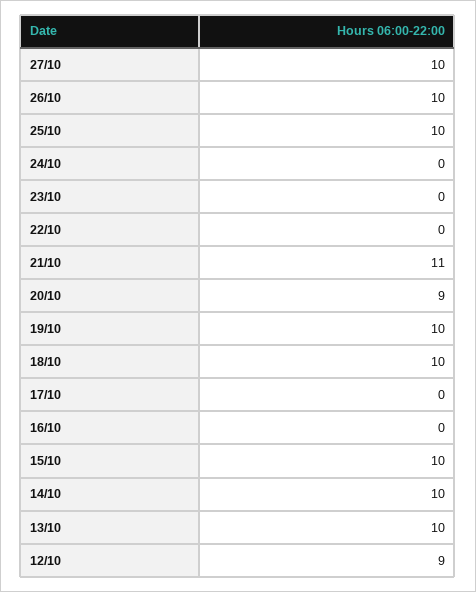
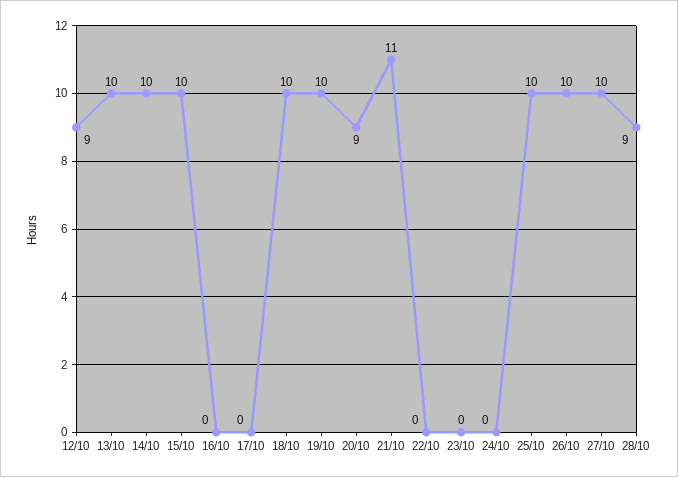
28/10: none -> 9

